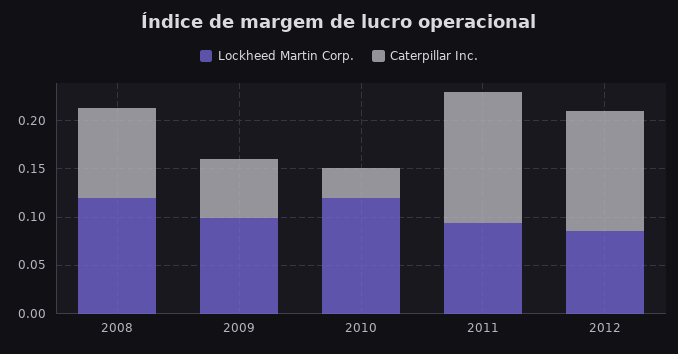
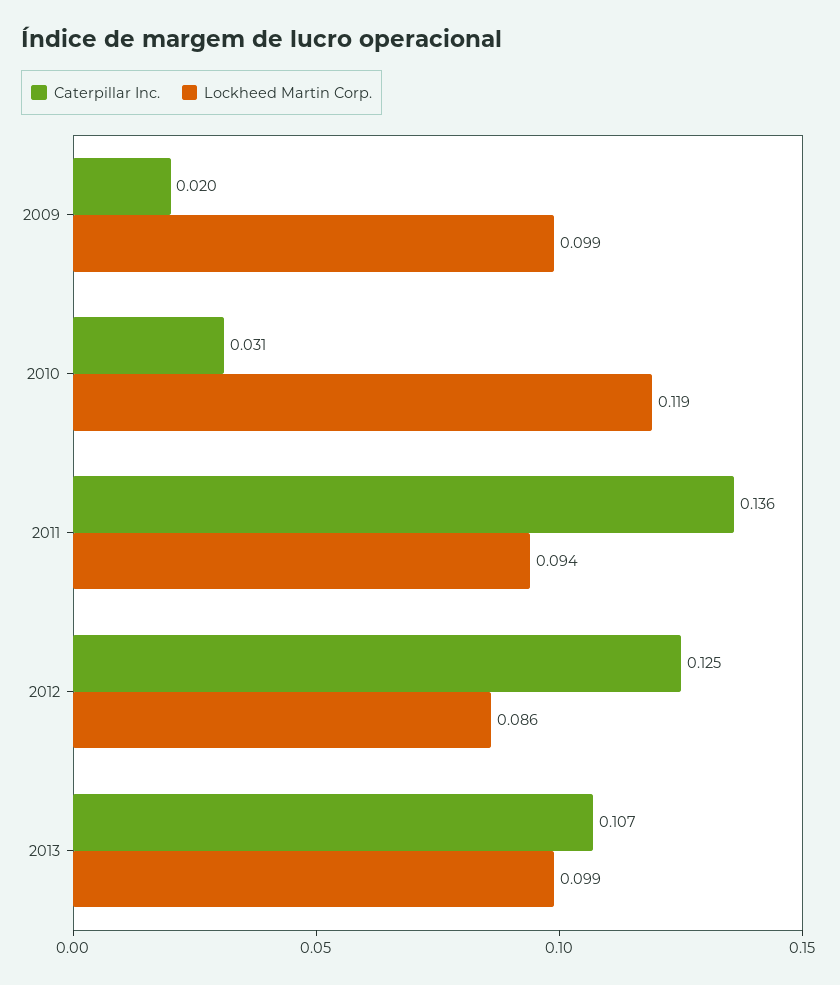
Lockheed Martin Corp., 2008: 0.12 -> none
Caterpillar Inc., 2008: 0.09 -> none
Caterpillar Inc., 2009: 0.06 -> 0.02
Caterpillar Inc., 2013: none -> 0.107
Lockheed Martin Corp., 2013: none -> 0.099

